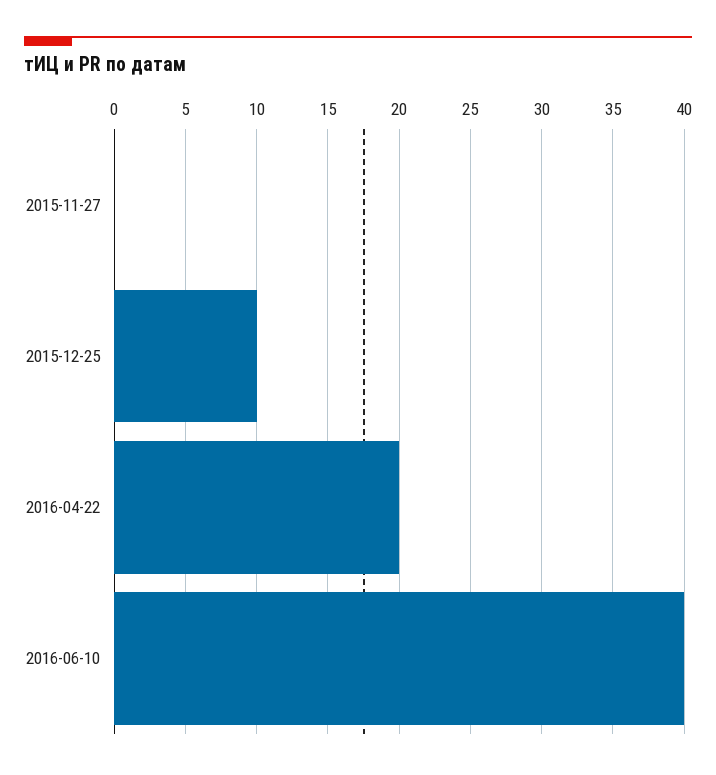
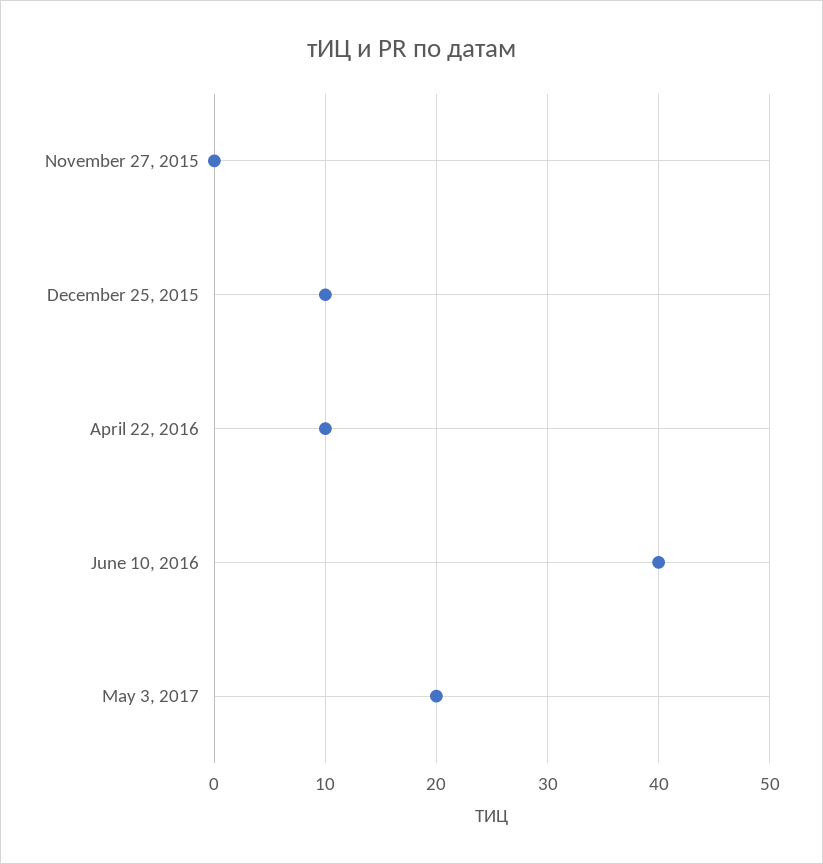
2016-04-22: 20 -> 10
May 3, 2017: none -> 20

